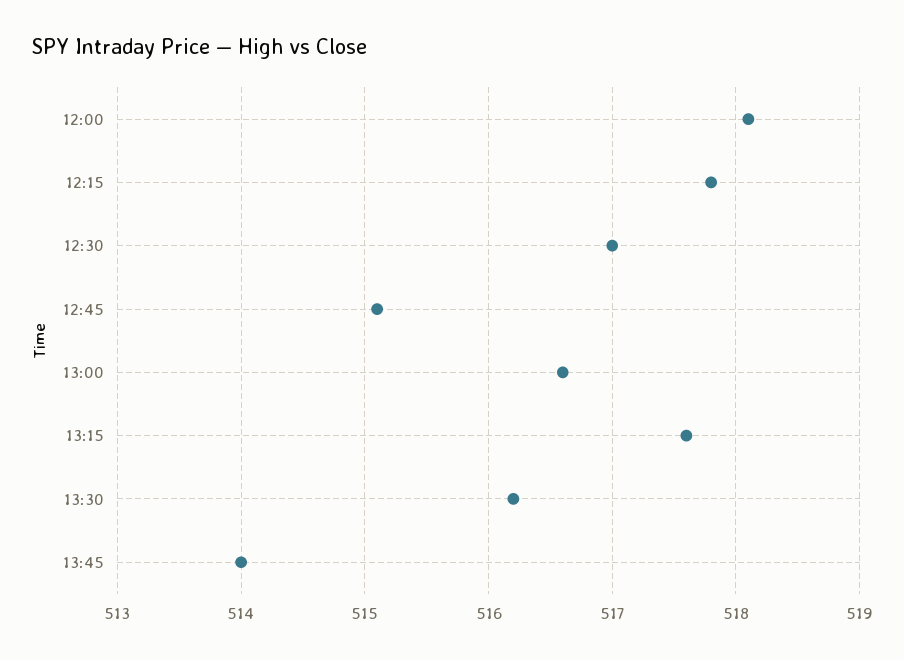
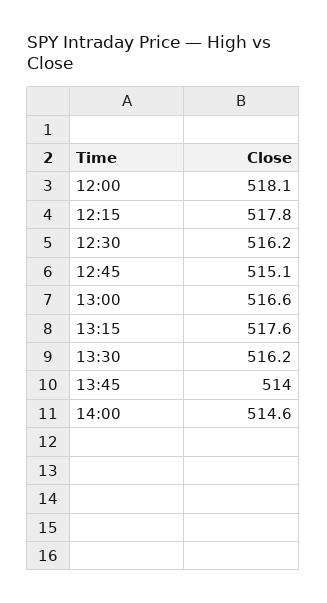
12:30: 517 -> 516.2
14:00: none -> 514.6

